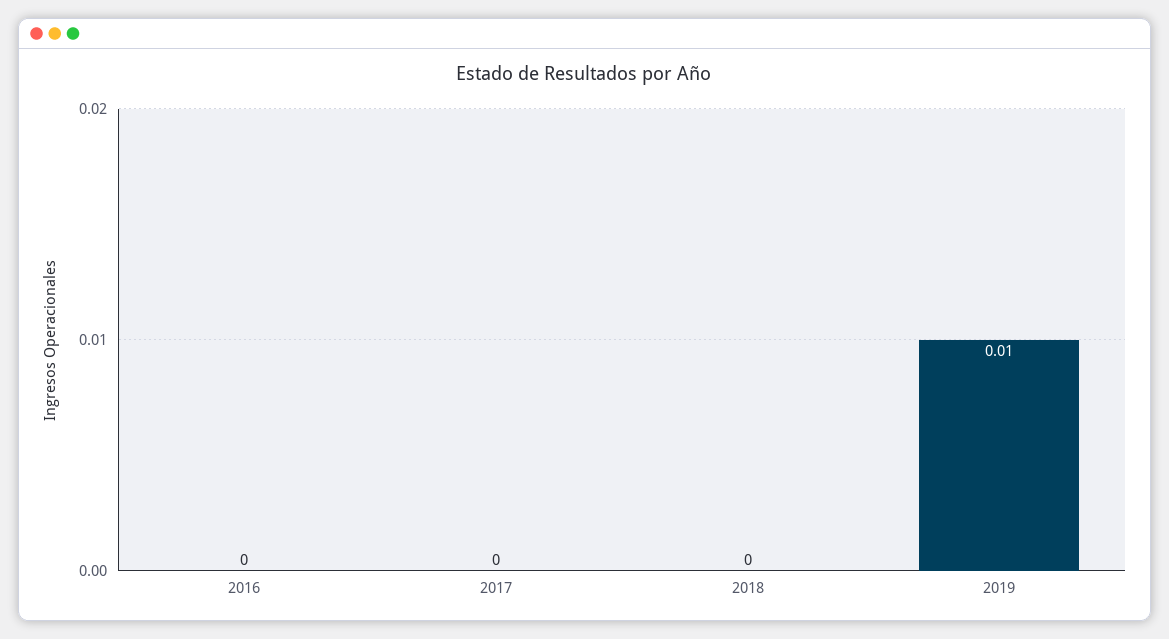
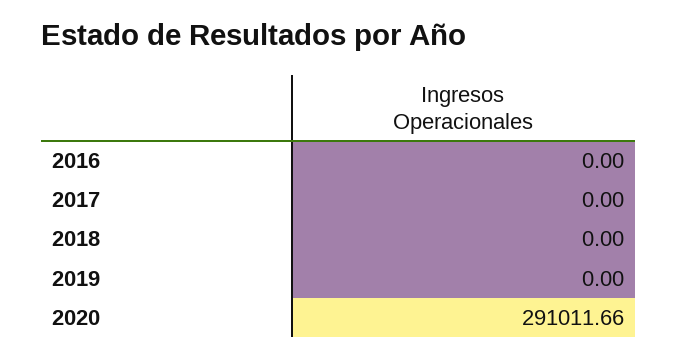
2019: 0.01 -> 0
2020: none -> 291011.66

